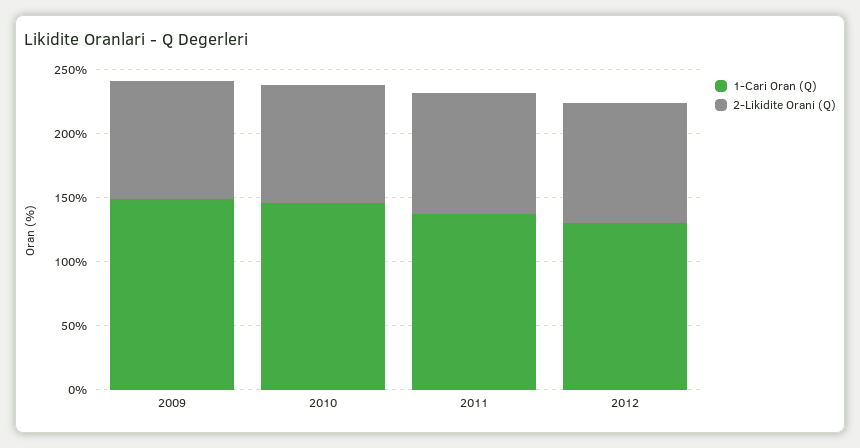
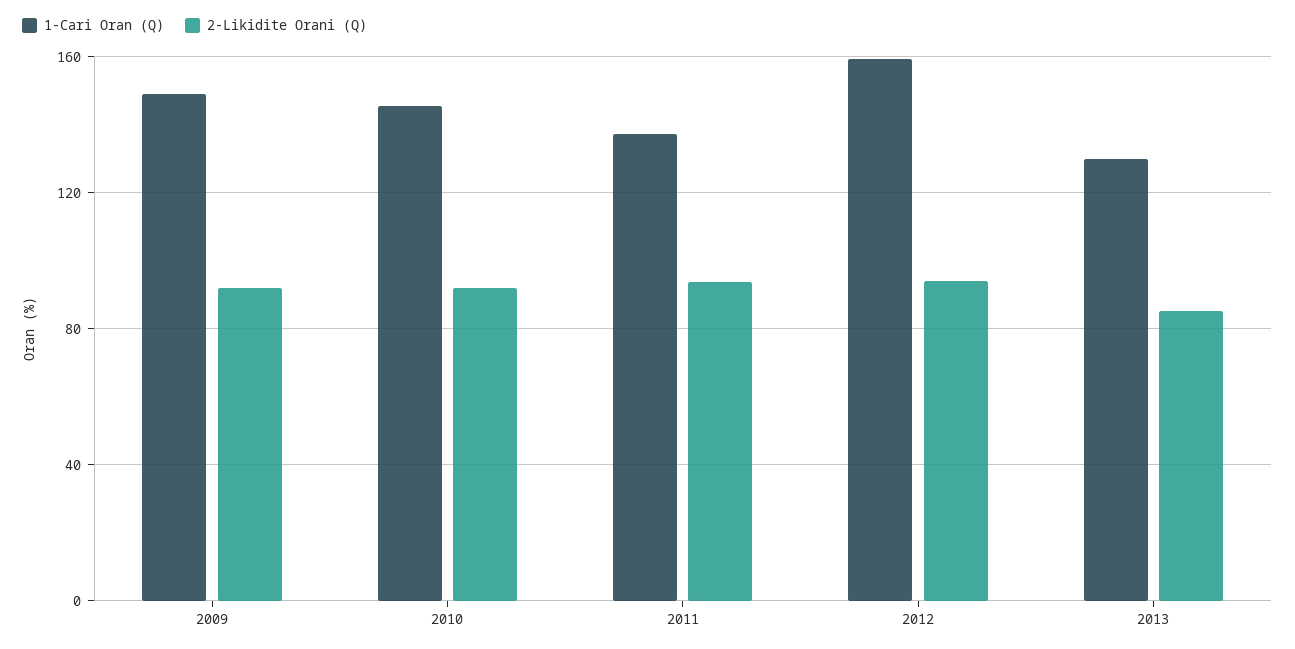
1-Cari Oran (Q), 2012: 130 -> 160
1-Cari Oran (Q), 2013: none -> 130
2-Likidite Orani (Q), 2013: none -> 85

